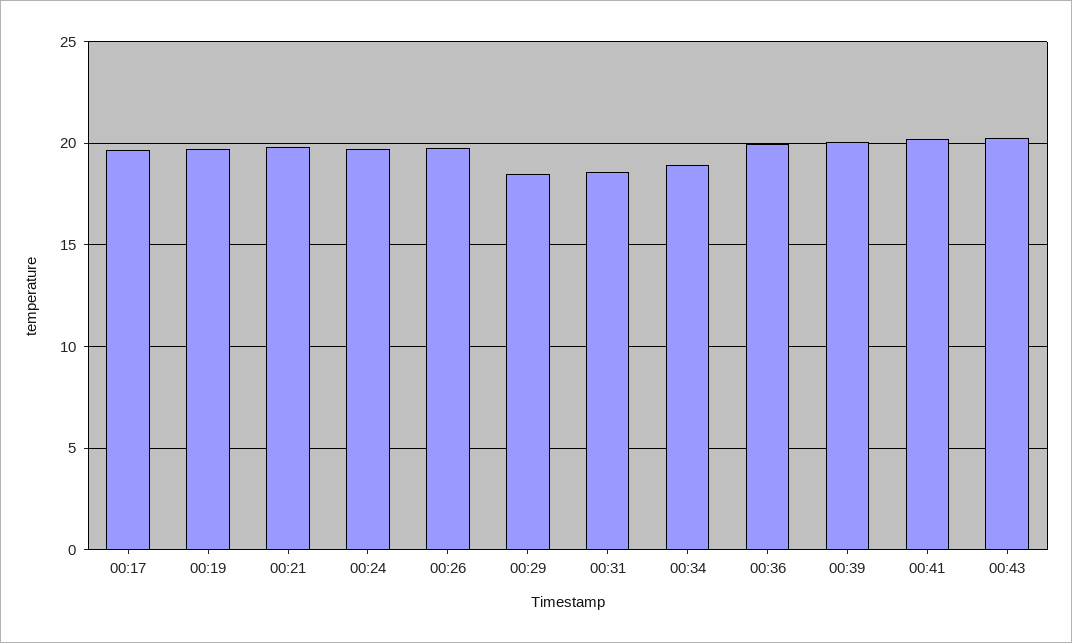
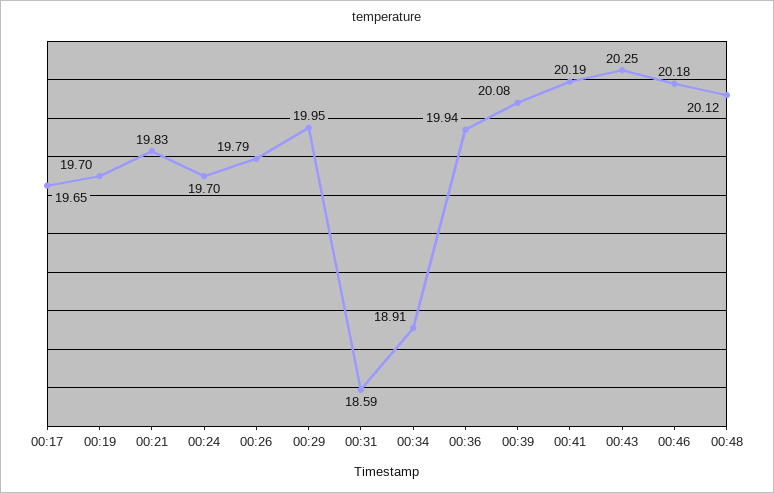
00:29: 18.5 -> 19.95
00:46: none -> 20.18
00:48: none -> 20.12

